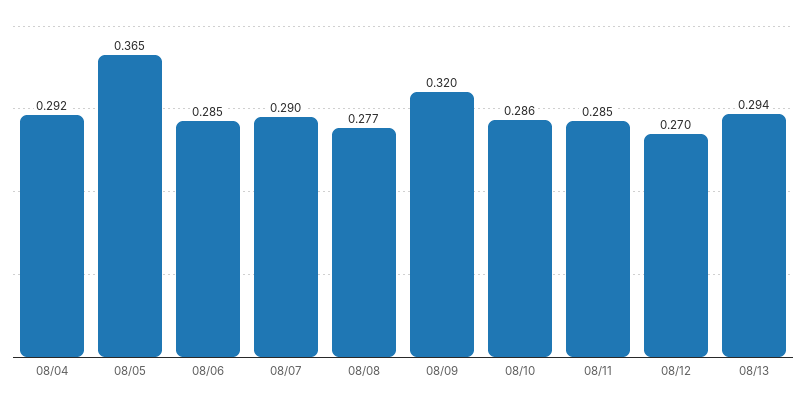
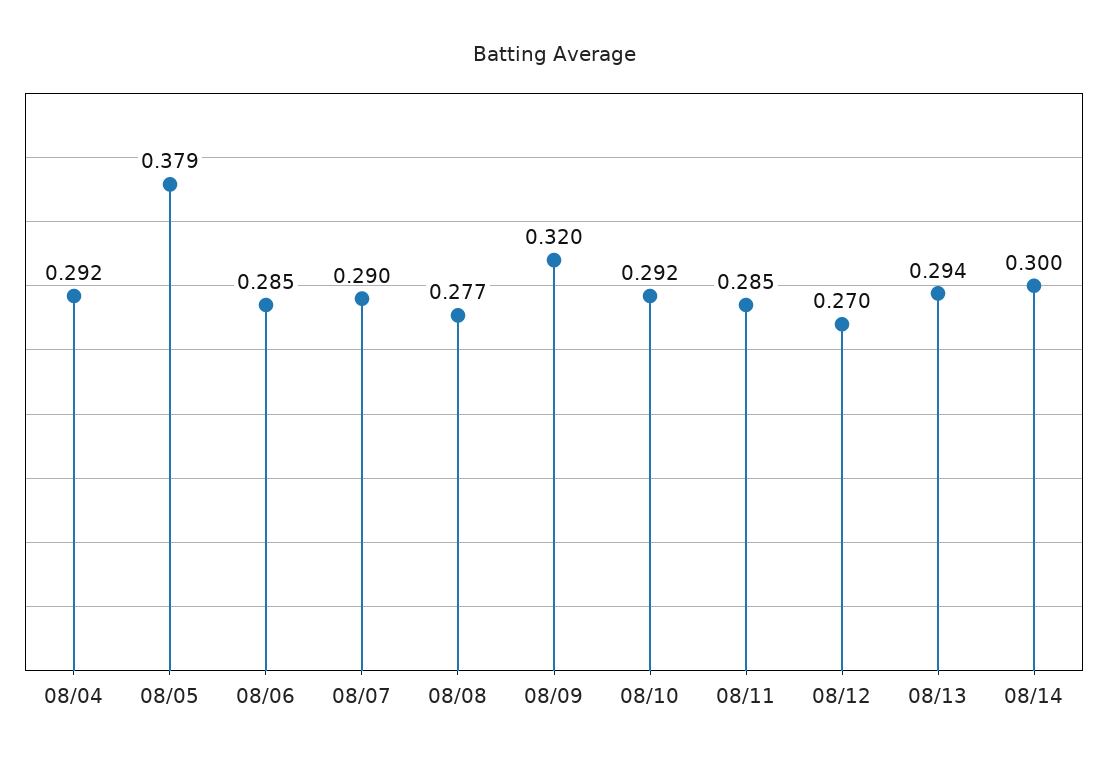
08/05: 0.365 -> 0.379
08/10: 0.286 -> 0.292
08/14: none -> 0.3

